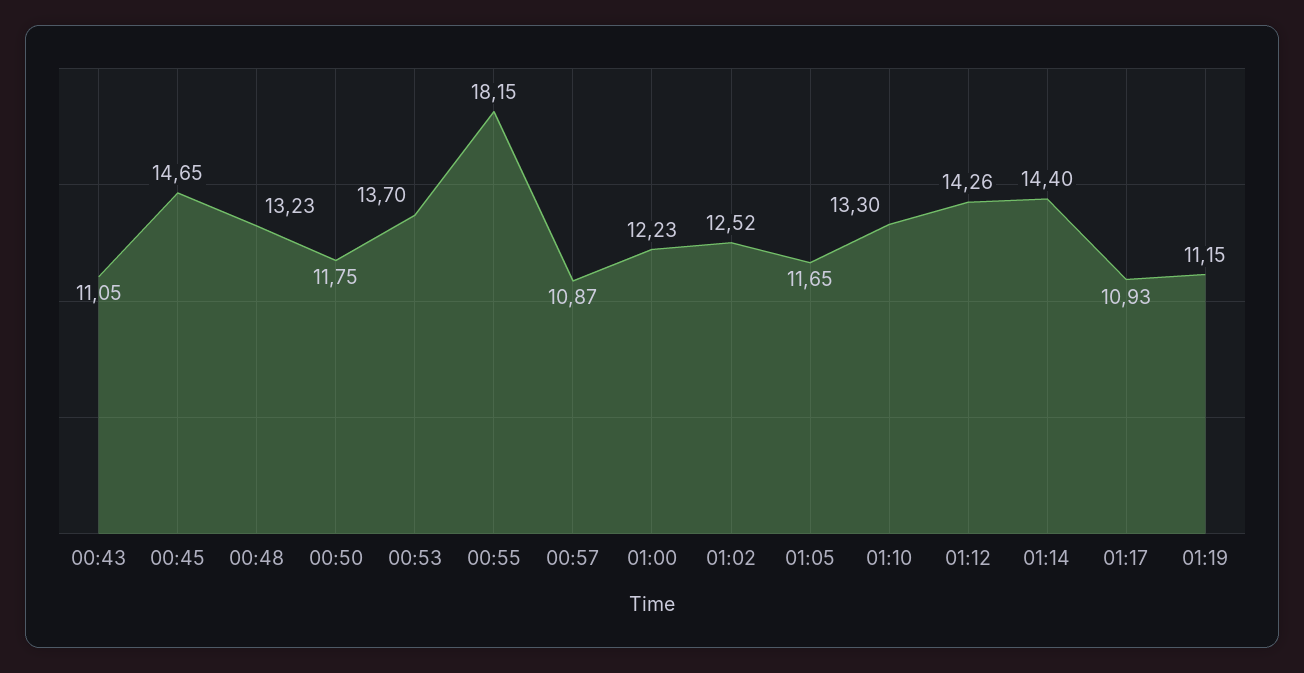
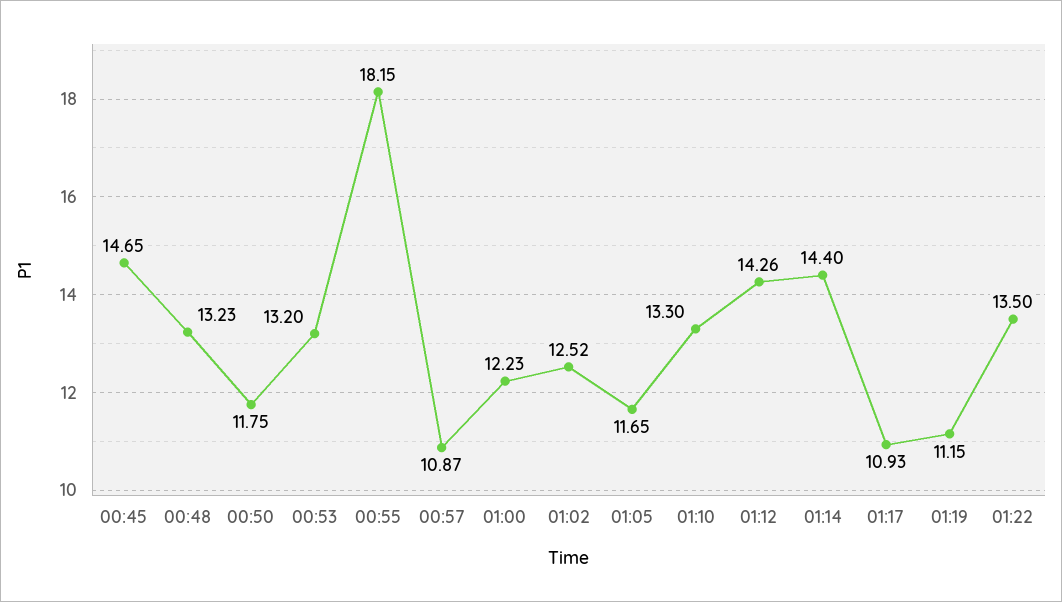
00:43: 11.05 -> none
00:53: 13.7 -> 13.2
01:22: none -> 13.5

